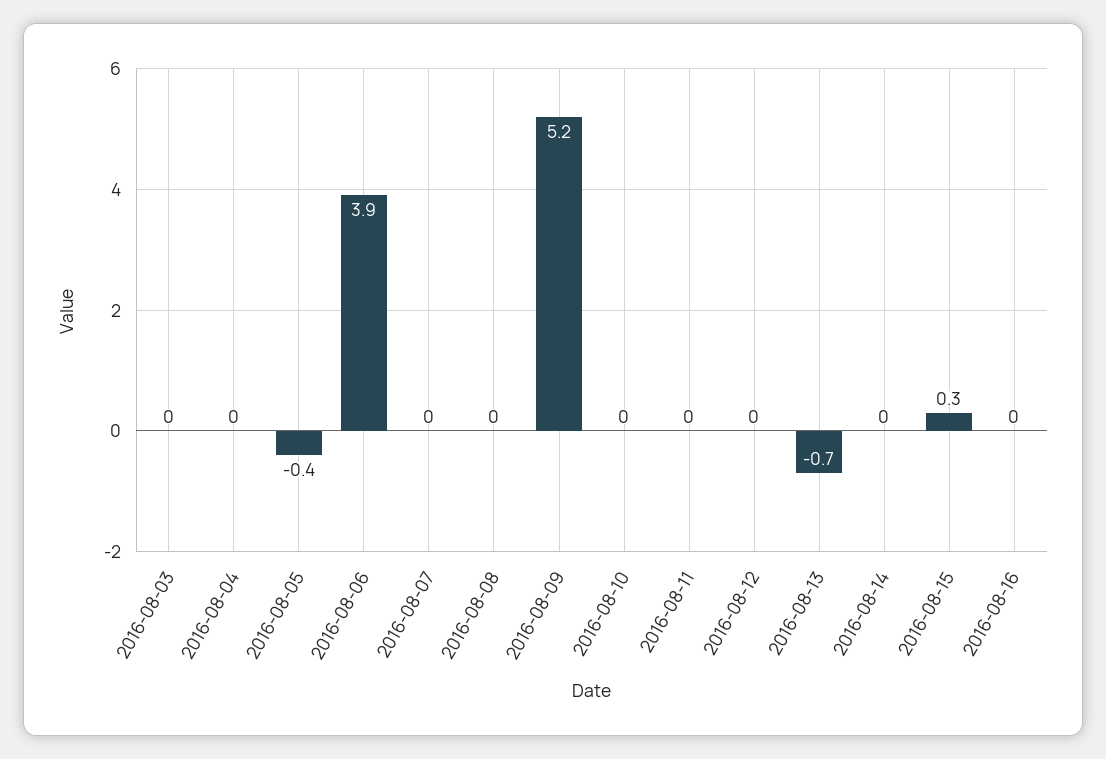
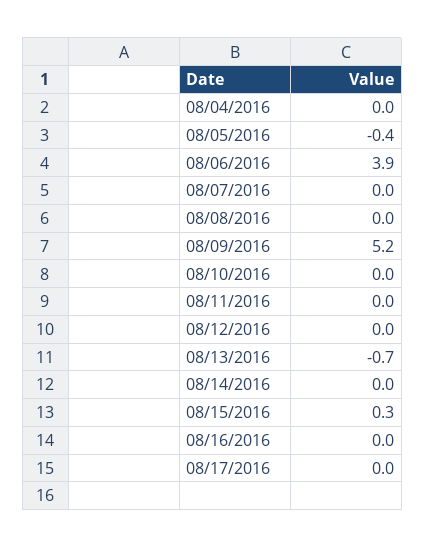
2016-08-03: 0 -> none
08/17/2016: none -> 0

